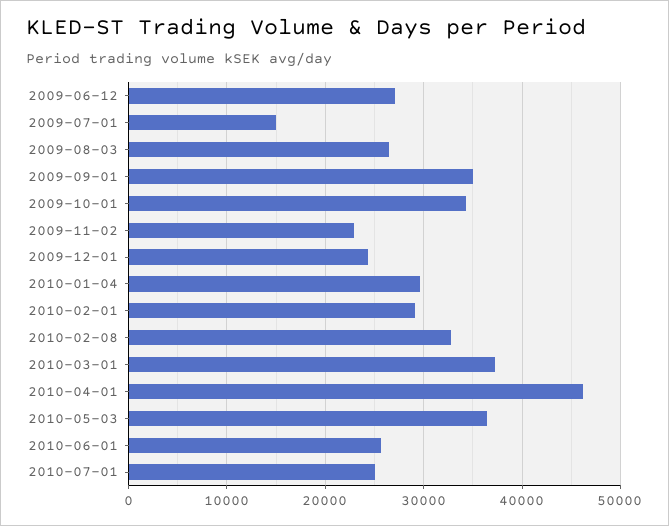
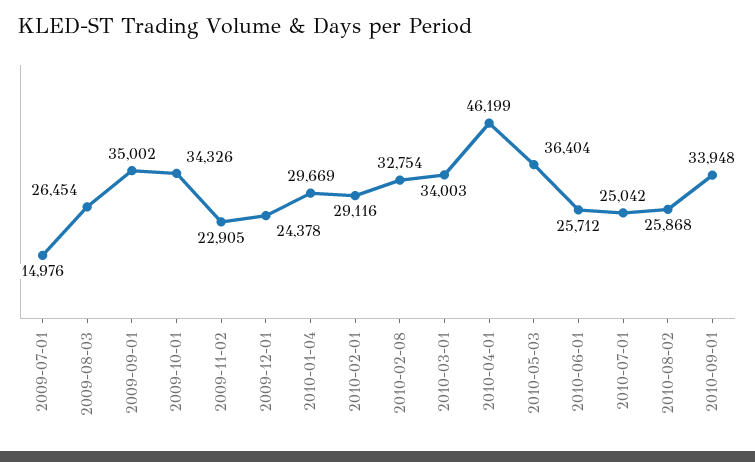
2009-06-12: 27000 -> none
2010-03-01: 37000 -> 34003
2010-08-02: none -> 25868
2010-09-01: none -> 33948

